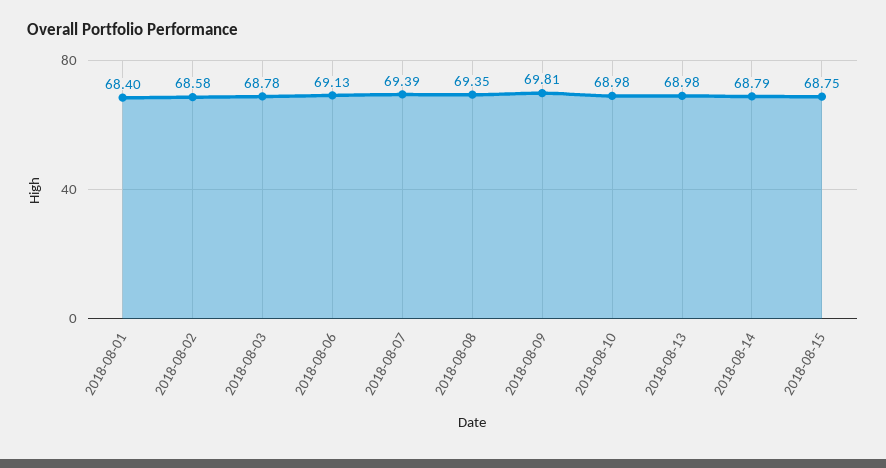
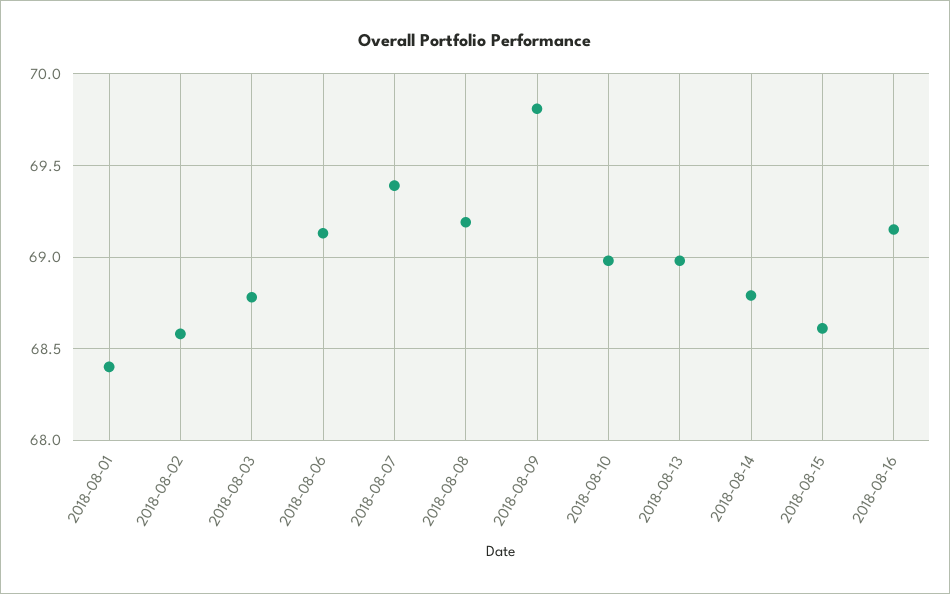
2018-08-08: 69.35 -> 69.2
2018-08-15: 68.75 -> 68.6
2018-08-16: none -> 69.15

